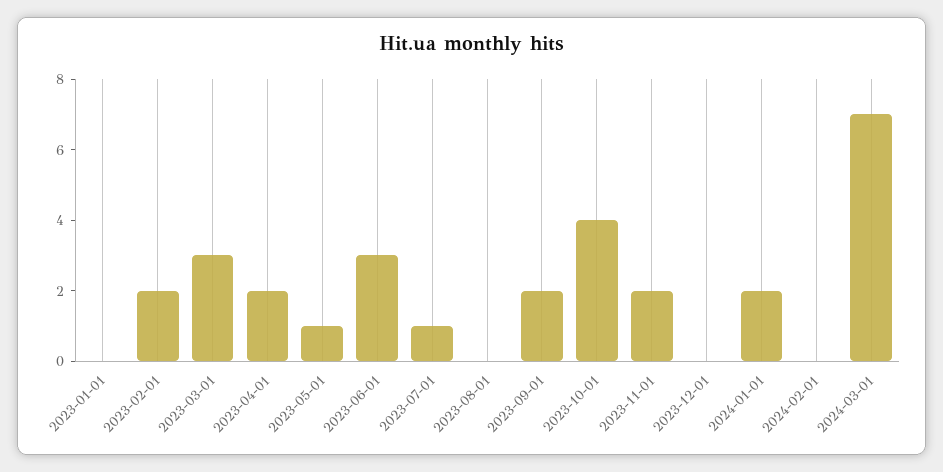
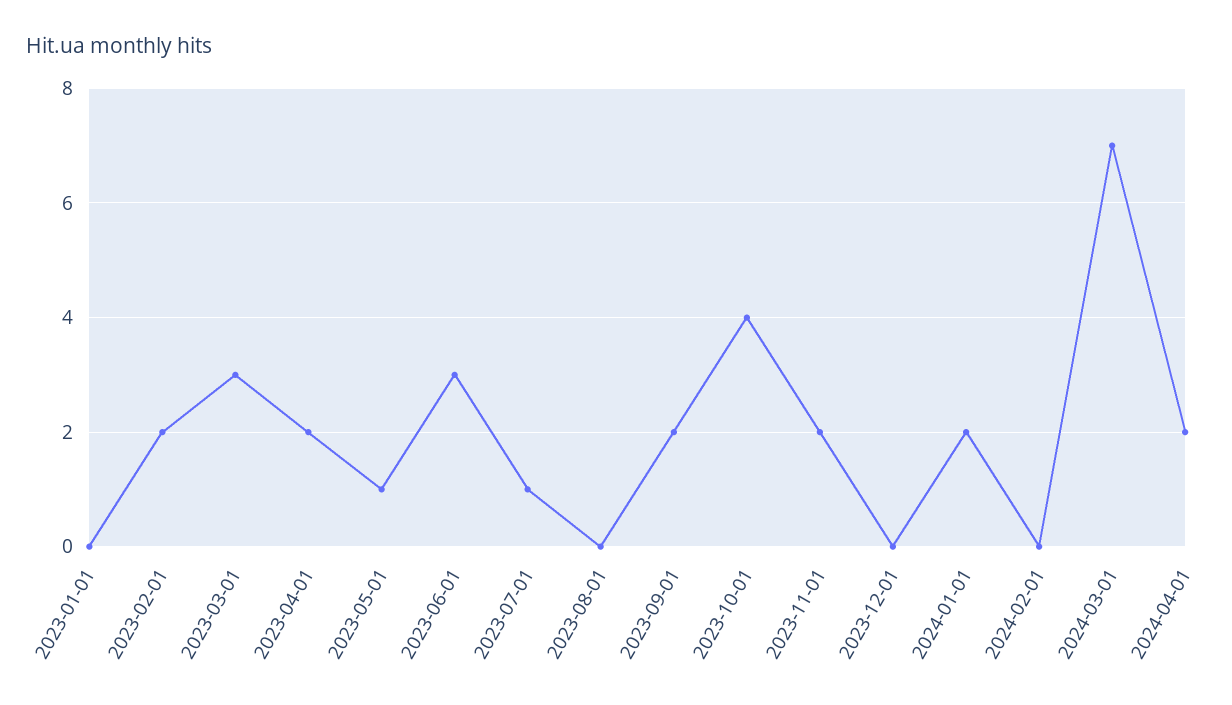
2024-04-01: none -> 2

